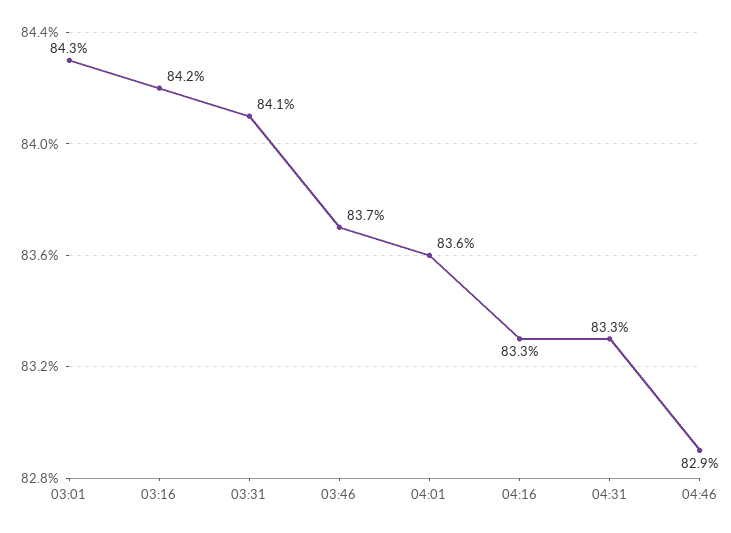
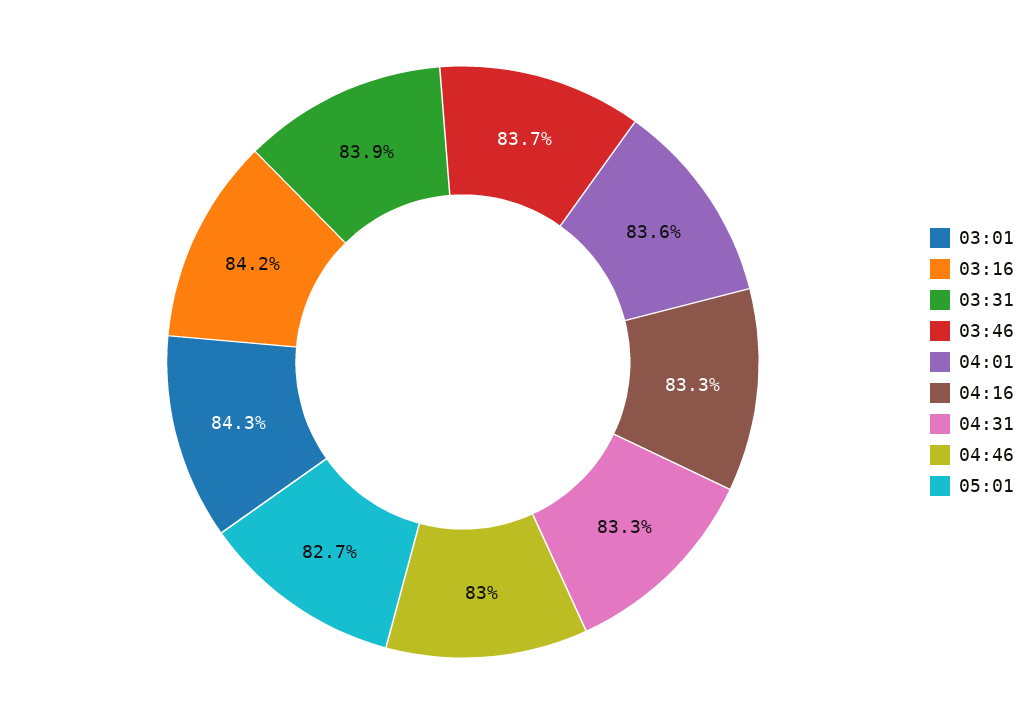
03:31: 84.1 -> 83.9
04:46: 82.9 -> 83
05:01: none -> 82.7

